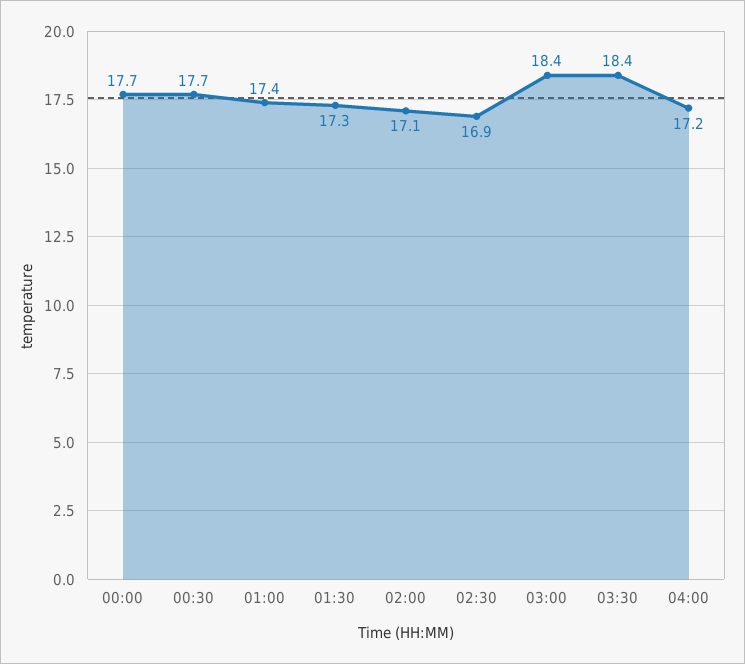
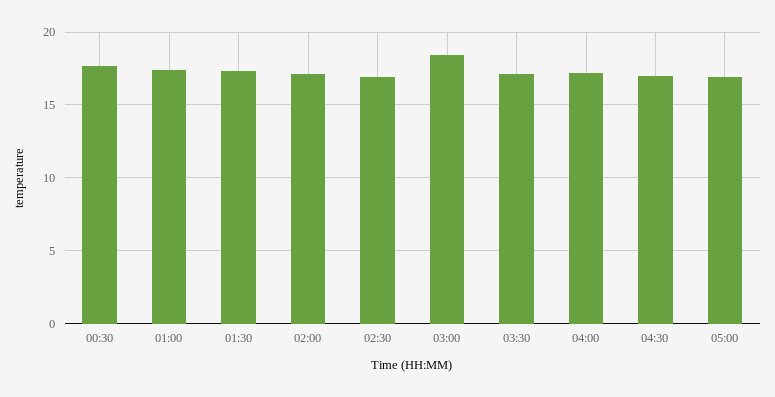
00:00: 17.7 -> none
03:30: 18.4 -> 17
04:30: none -> 17
05:00: none -> 17

